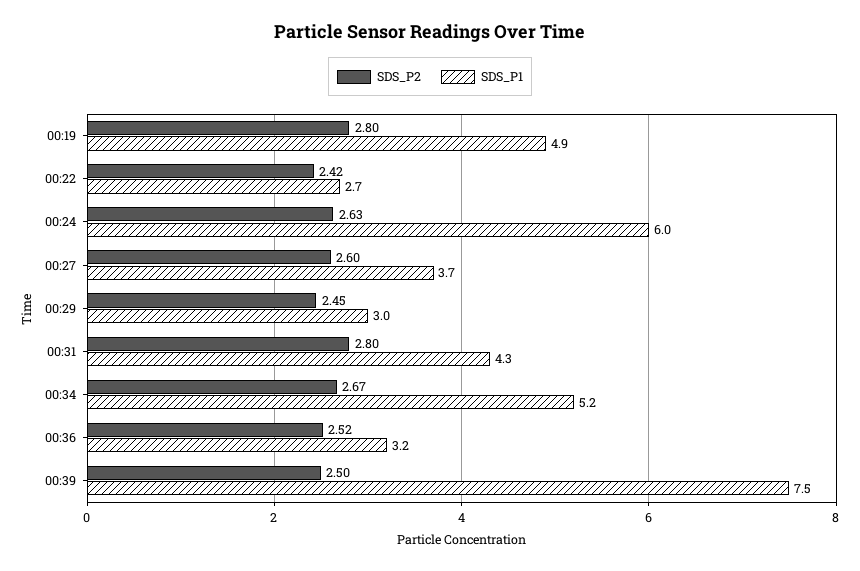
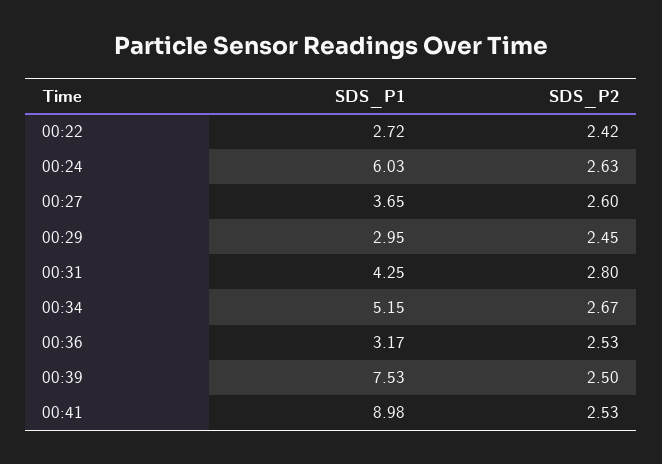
SDS_P2, 00:19: 2.8 -> none
SDS_P1, 00:19: 4.9 -> none
SDS_P2, 00:36: 2.52 -> 2.53
SDS_P1, 00:41: none -> 8.98
SDS_P2, 00:41: none -> 2.53

